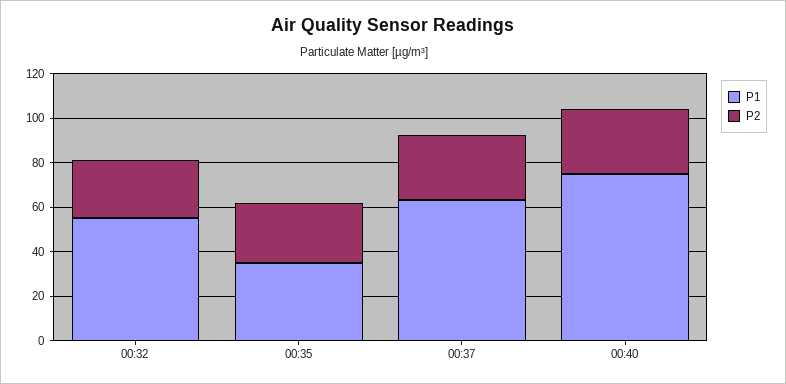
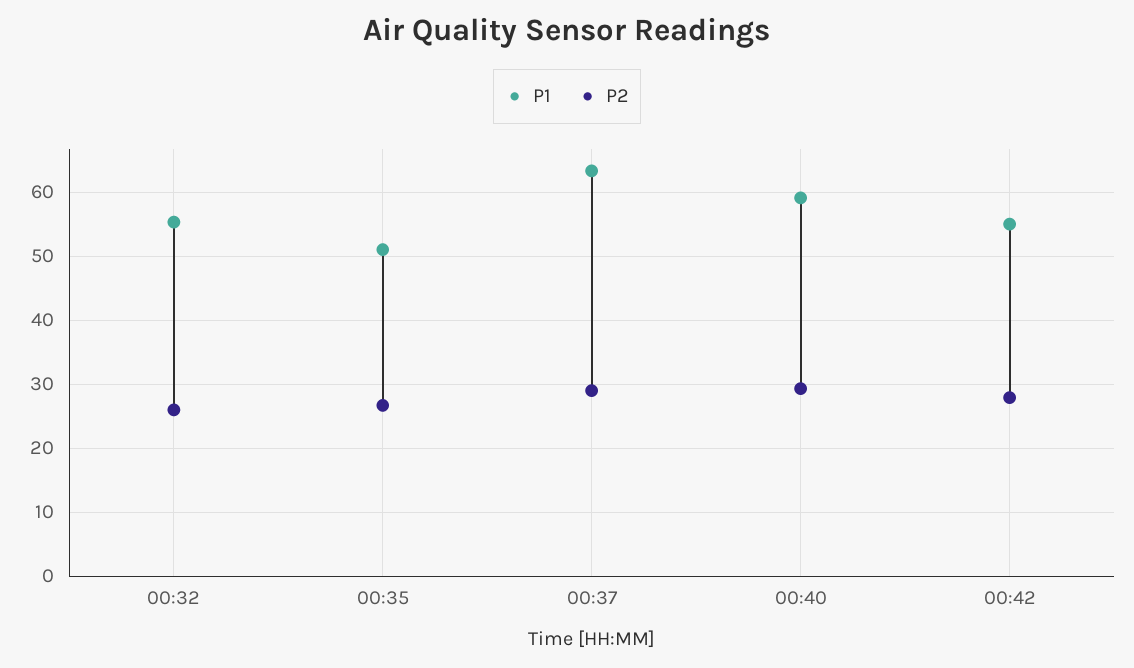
P1, 00:35: 35 -> 51
P1, 00:40: 75 -> 59
P1, 00:42: none -> 55
P2, 00:42: none -> 28

